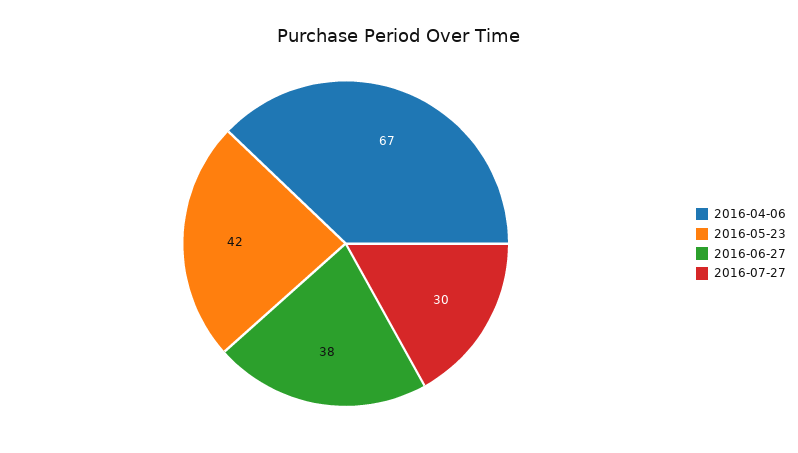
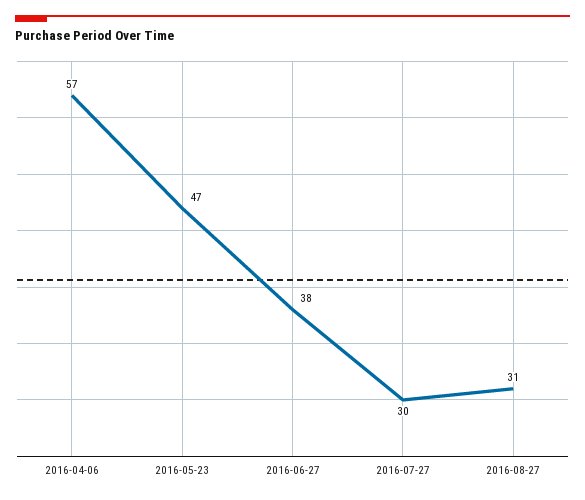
2016-04-06: 67 -> 57
2016-05-23: 42 -> 47
2016-08-27: none -> 31

